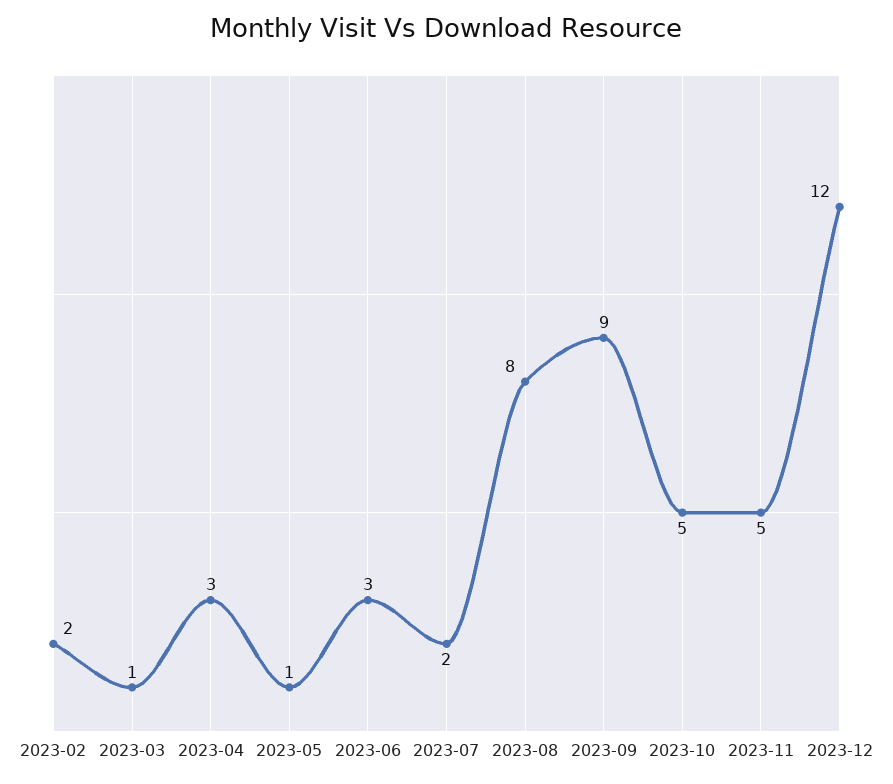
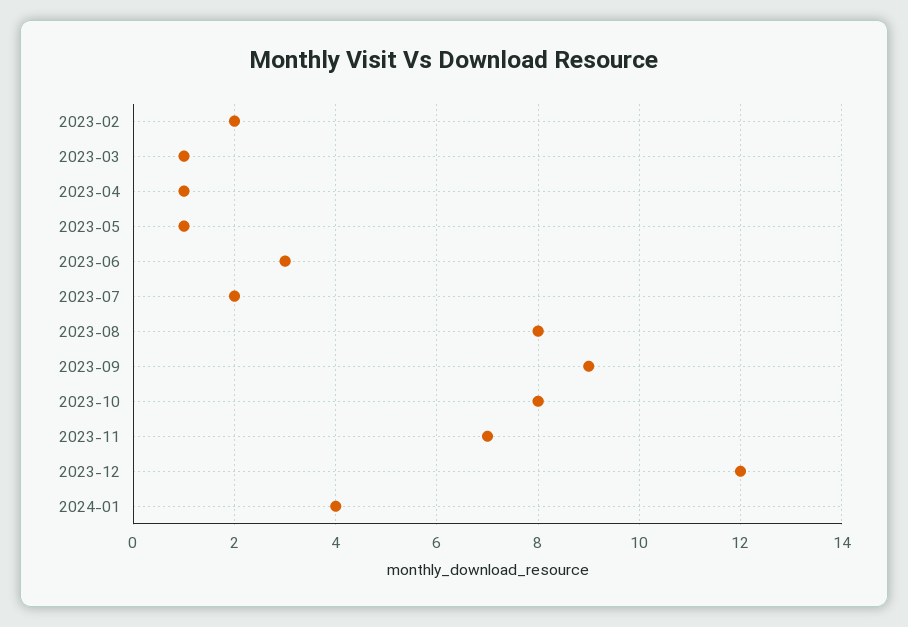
2023-04: 3 -> 1
2023-10: 5 -> 8
2023-11: 5 -> 7
2024-01: none -> 4

